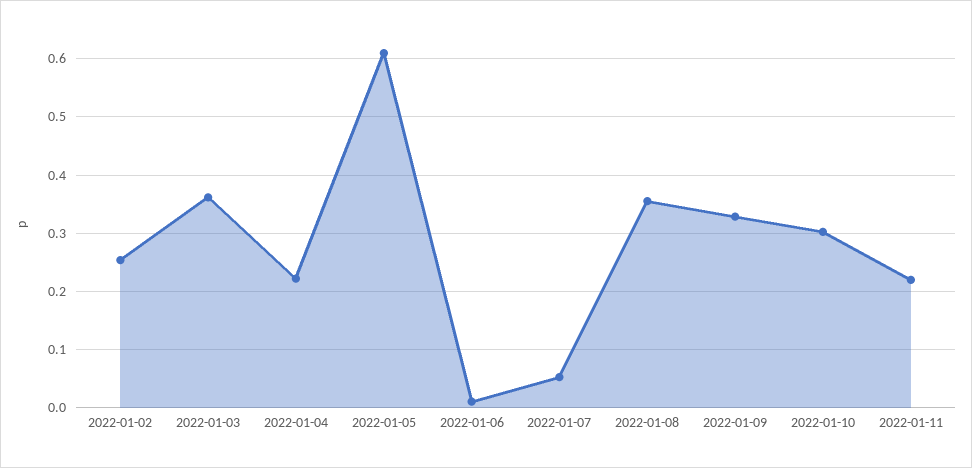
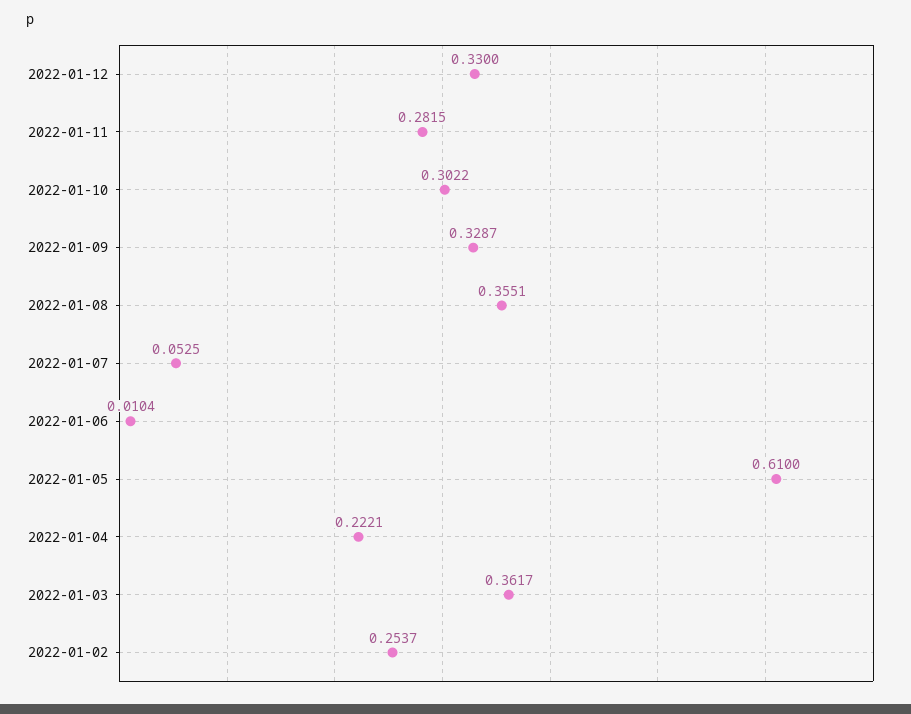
2022-01-11: 0.22 -> 0.2815
2022-01-12: none -> 0.33

